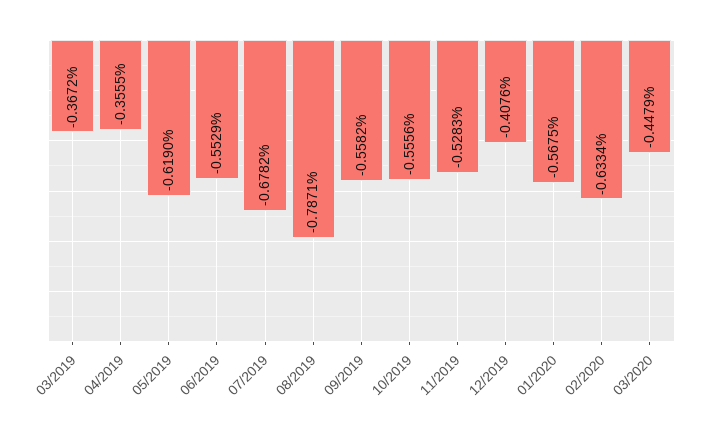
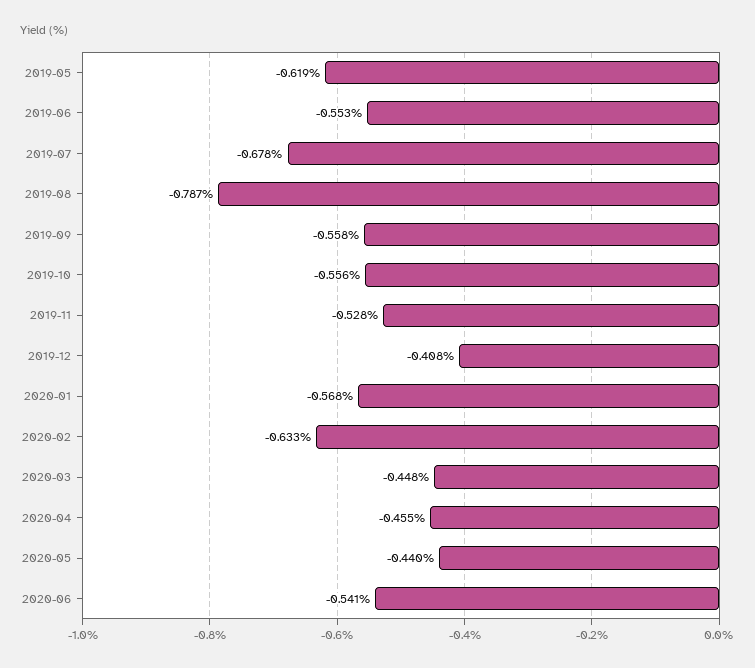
03/2019: -0.3672 -> none
04/2019: -0.3555 -> none
2020-04: none -> -0.455
2020-05: none -> -0.44
2020-06: none -> -0.541

